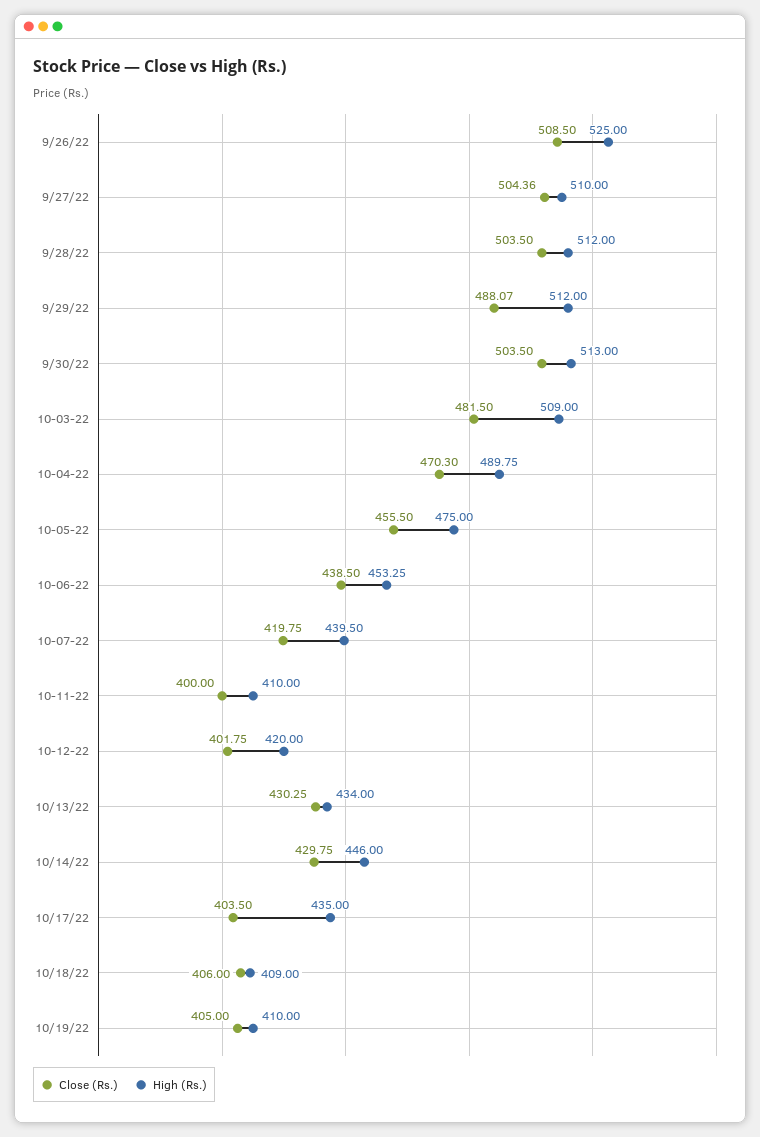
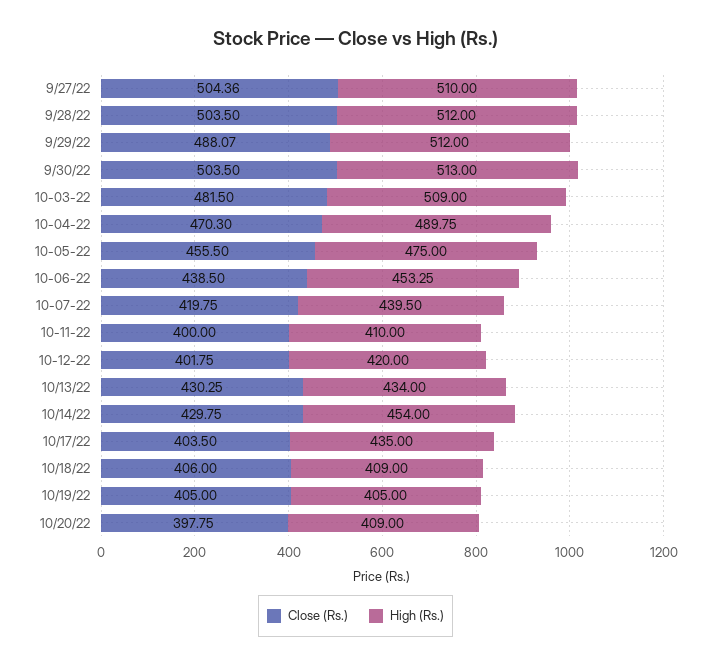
Close (Rs.), 9/26/22: 508.5 -> none
High (Rs.), 9/26/22: 525 -> none
High (Rs.), 10/14/22: 446 -> 454
High (Rs.), 10/19/22: 410 -> 405
Close (Rs.), 10/20/22: none -> 397.75
High (Rs.), 10/20/22: none -> 409

